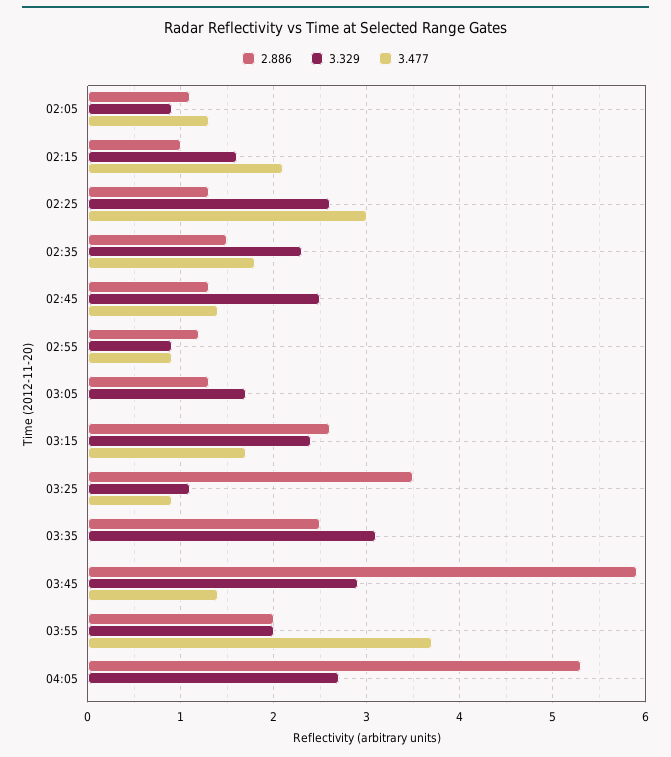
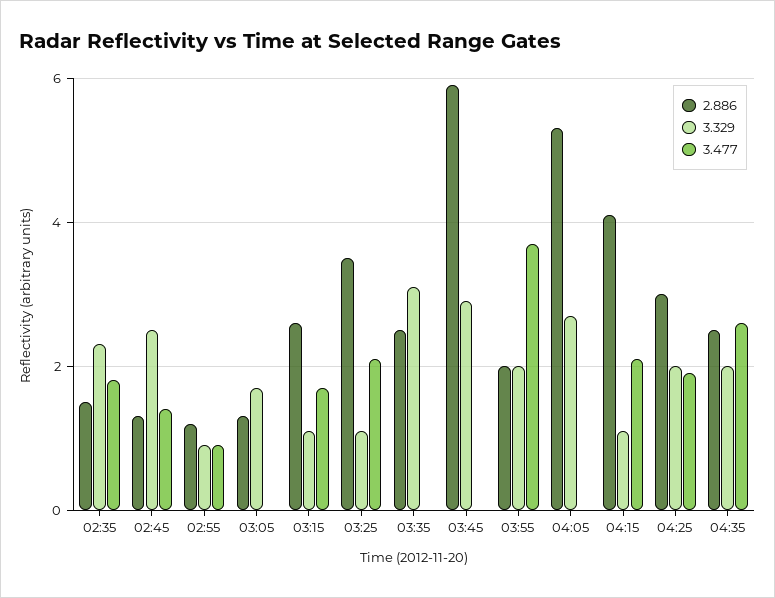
2.886, 02:05: 1.1 -> none
3.329, 02:05: 0.9 -> none
3.477, 02:05: 1.3 -> none
2.886, 02:15: 1 -> none
3.329, 02:15: 1.6 -> none
3.477, 02:15: 2.1 -> none
2.886, 02:25: 1.3 -> none
3.329, 02:25: 2.6 -> none
3.477, 02:25: 3 -> none
3.329, 03:15: 2.4 -> 1
3.477, 03:25: 0.9 -> 2
3.477, 03:45: 1.4 -> 0
2.886, 04:15: none -> 4
3.329, 04:15: none -> 1
3.477, 04:15: none -> 2
2.886, 04:25: none -> 3
3.329, 04:25: none -> 2
3.477, 04:25: none -> 2
2.886, 04:35: none -> 2.5
3.329, 04:35: none -> 2
3.477, 04:35: none -> 2.5

